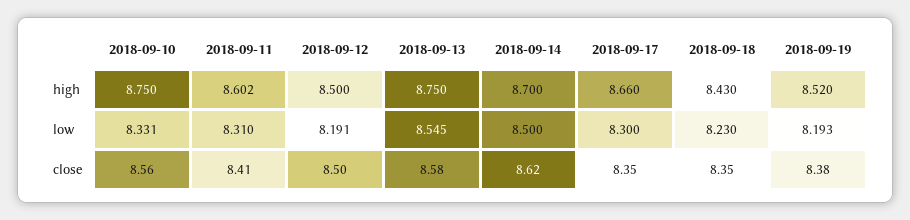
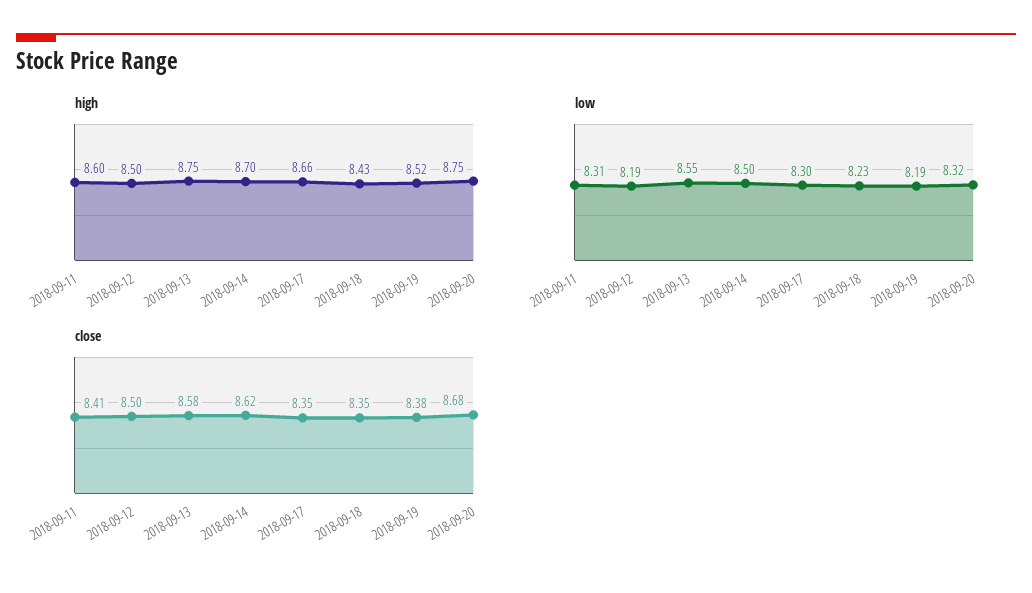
high, 2018-09-10: 8.75 -> none
low, 2018-09-10: 8.331 -> none
close, 2018-09-10: 8.56 -> none
high, 2018-09-20: none -> 8.75
low, 2018-09-20: none -> 8.32
close, 2018-09-20: none -> 8.68

